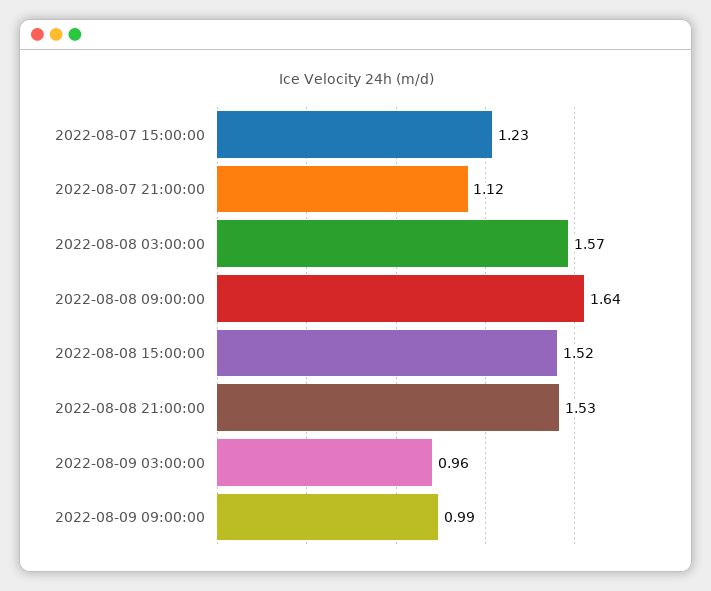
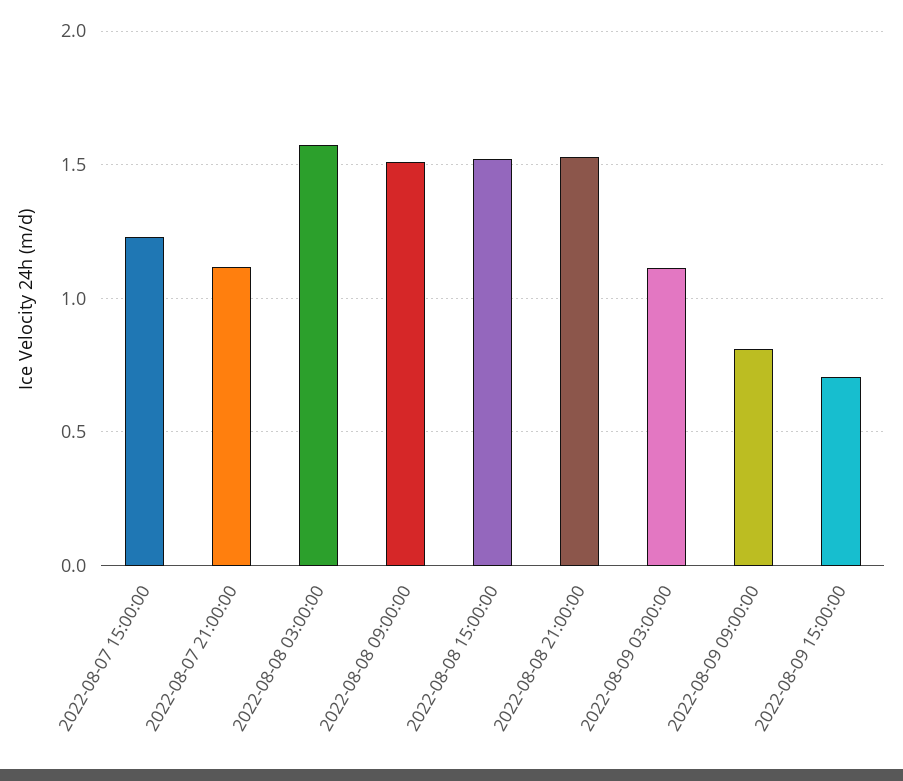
2022-08-08 09:00:00: 1.64 -> 1.5
2022-08-09 03:00:00: 0.96 -> 1.1
2022-08-09 09:00:00: 0.99 -> 0.8
2022-08-09 15:00:00: none -> 0.7

